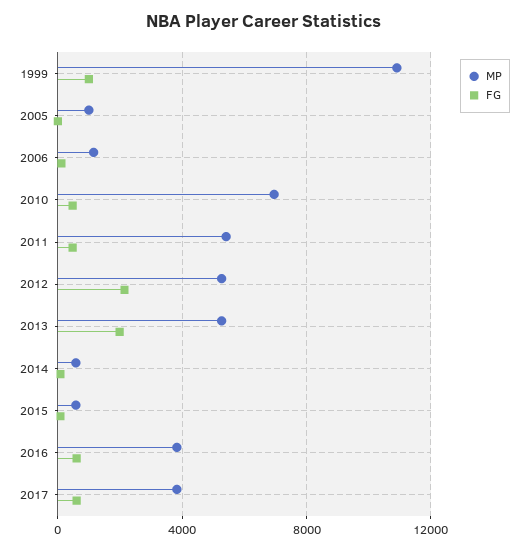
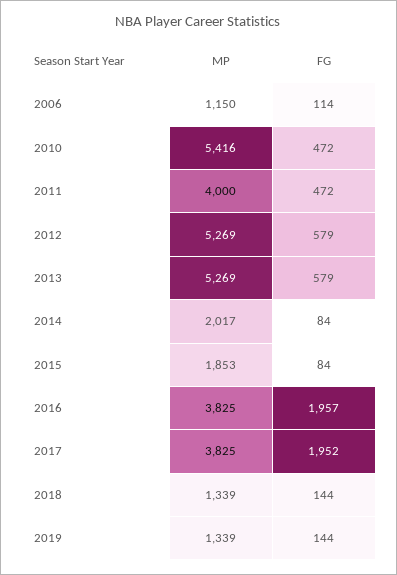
MP, 1999: 11000 -> none
FG, 1999: 1000 -> none
MP, 2005: 1000 -> none
FG, 2005: 0 -> none
MP, 2010: 7000 -> 5416
MP, 2011: 5500 -> 4000
FG, 2012: 2000 -> 579
FG, 2013: 2000 -> 579
MP, 2014: 500 -> 2017
MP, 2015: 500 -> 1853
FG, 2016: 500 -> 1957
FG, 2017: 500 -> 1952
MP, 2018: none -> 1339
FG, 2018: none -> 144
MP, 2019: none -> 1339
FG, 2019: none -> 144

